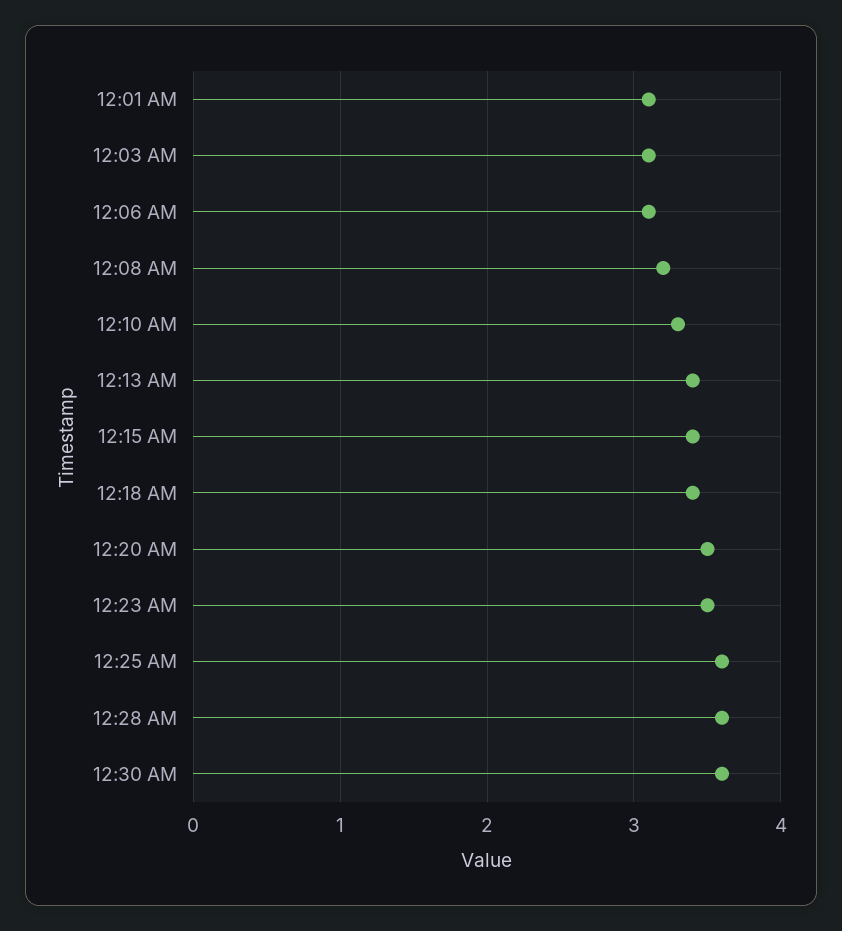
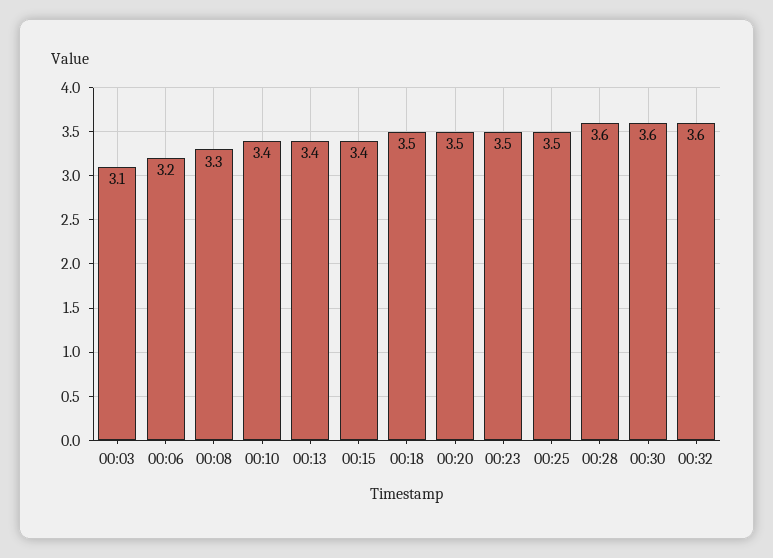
12:01 AM: 3.1 -> none
12:06 AM: 3.1 -> 3.2
12:08 AM: 3.2 -> 3.3
12:10 AM: 3.3 -> 3.4
12:18 AM: 3.4 -> 3.5
12:25 AM: 3.6 -> 3.5
00:32: none -> 3.6

